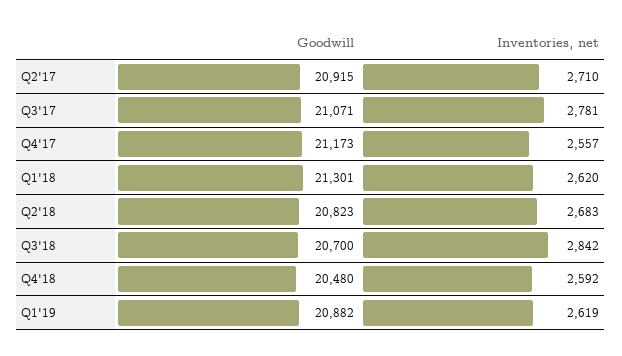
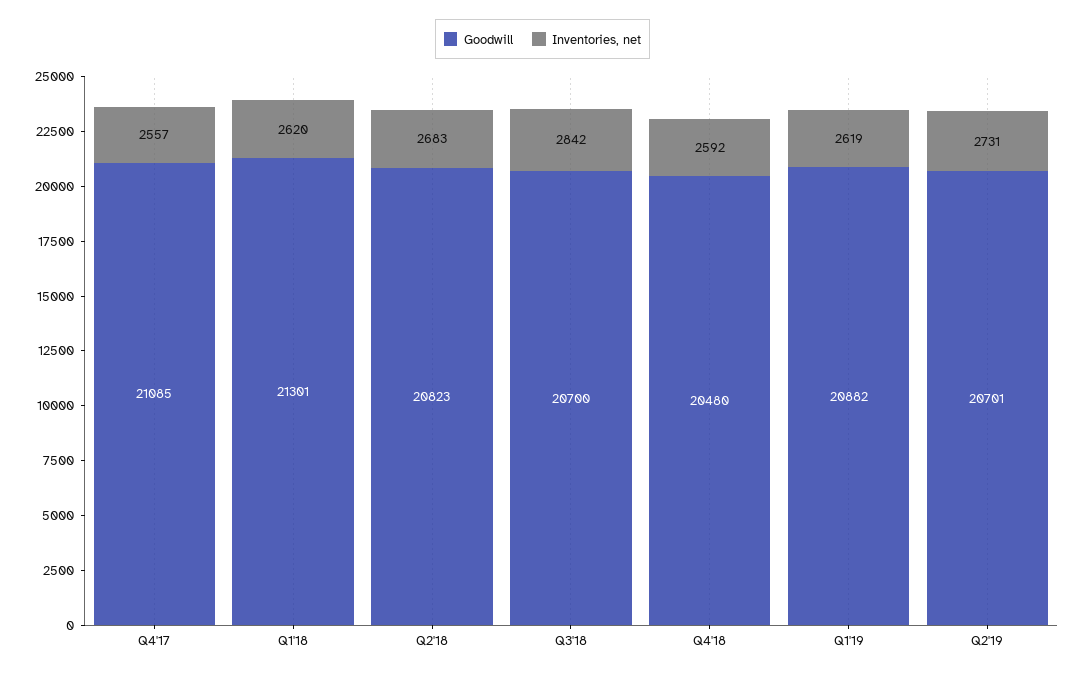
Goodwill, Q2'17: 20915 -> none
Inventories, net, Q2'17: 2710 -> none
Goodwill, Q3'17: 21071 -> none
Inventories, net, Q3'17: 2781 -> none
Goodwill, Q4'17: 21173 -> 21085
Goodwill, Q2'19: none -> 20701
Inventories, net, Q2'19: none -> 2731

